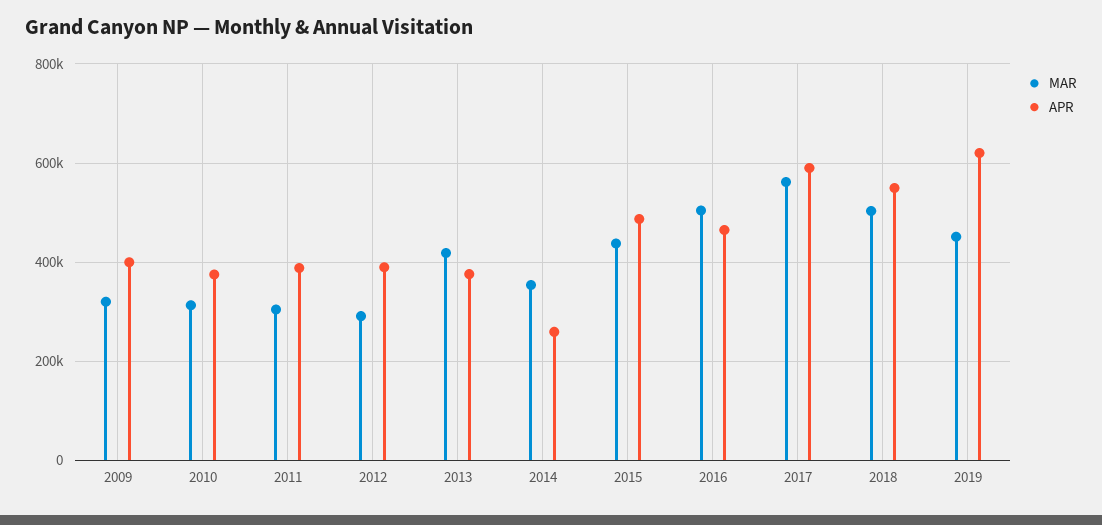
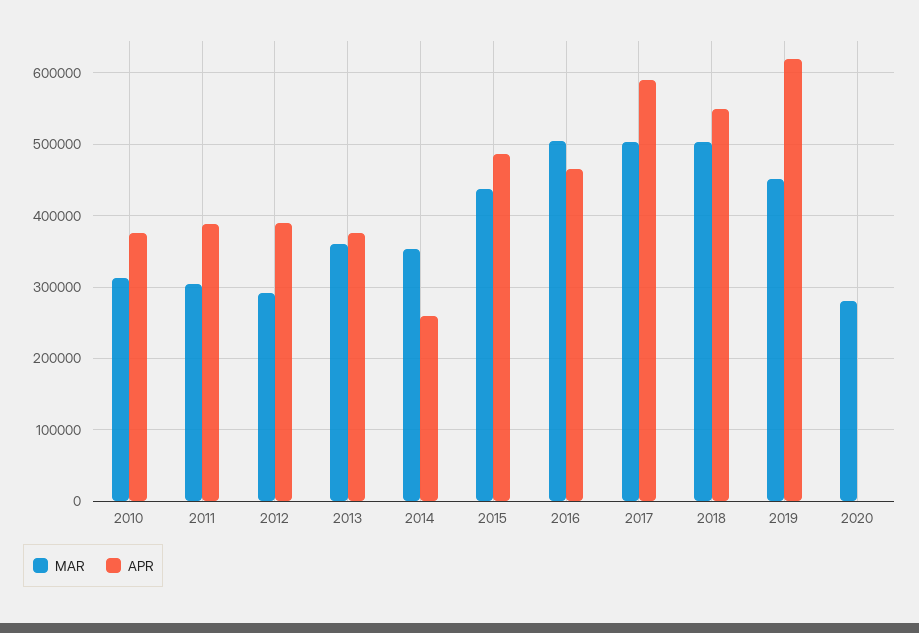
MAR, 2009: 320000 -> none
APR, 2009: 400000 -> none
MAR, 2013: 420000 -> 360000
MAR, 2017: 560000 -> 500000
MAR, 2020: none -> 280000
APR, 2020: none -> 0

